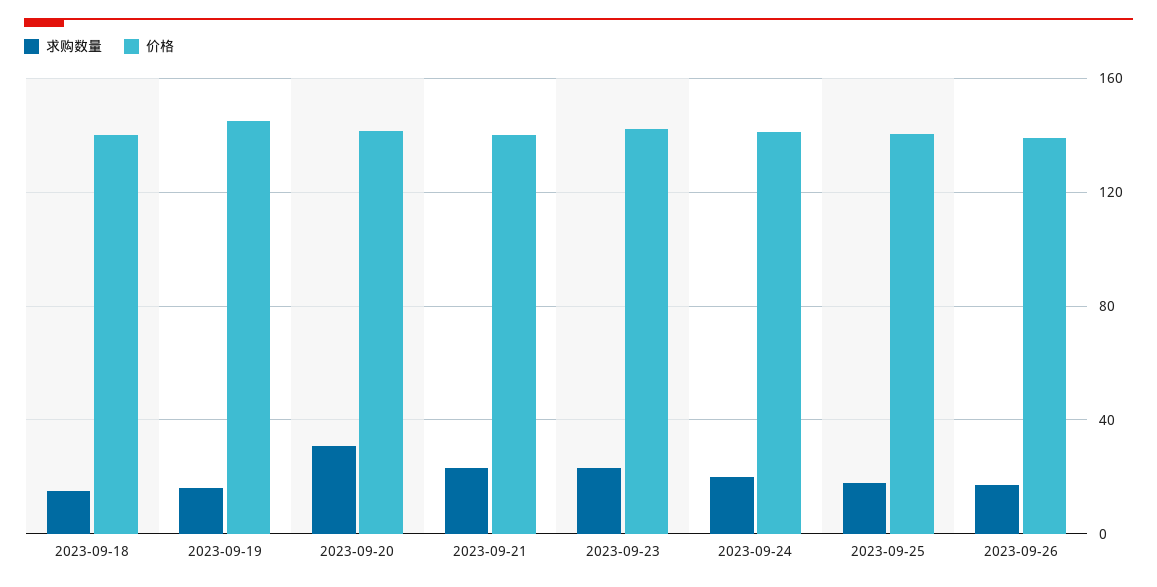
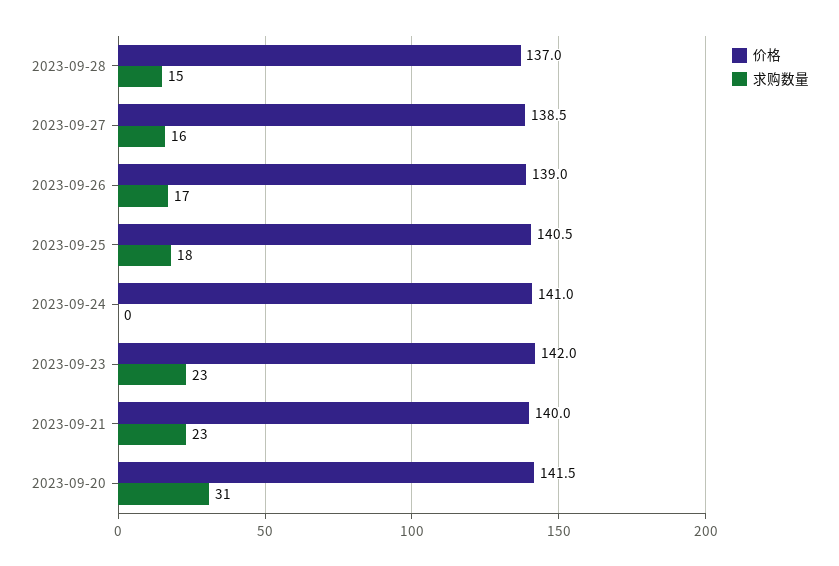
求购数量, 2023-09-18: 15 -> none
价格, 2023-09-18: 140 -> none
求购数量, 2023-09-19: 15 -> none
价格, 2023-09-19: 145 -> none
求购数量, 2023-09-24: 20 -> 0
价格, 2023-09-28: none -> 137
求购数量, 2023-09-28: none -> 15
价格, 2023-09-27: none -> 138.5
求购数量, 2023-09-27: none -> 16

